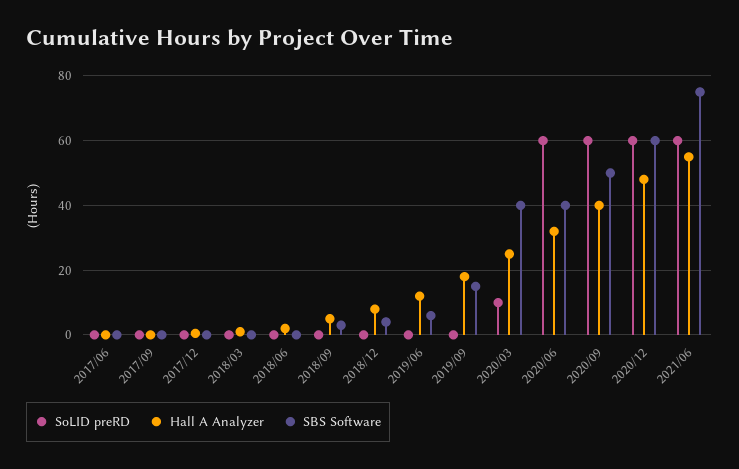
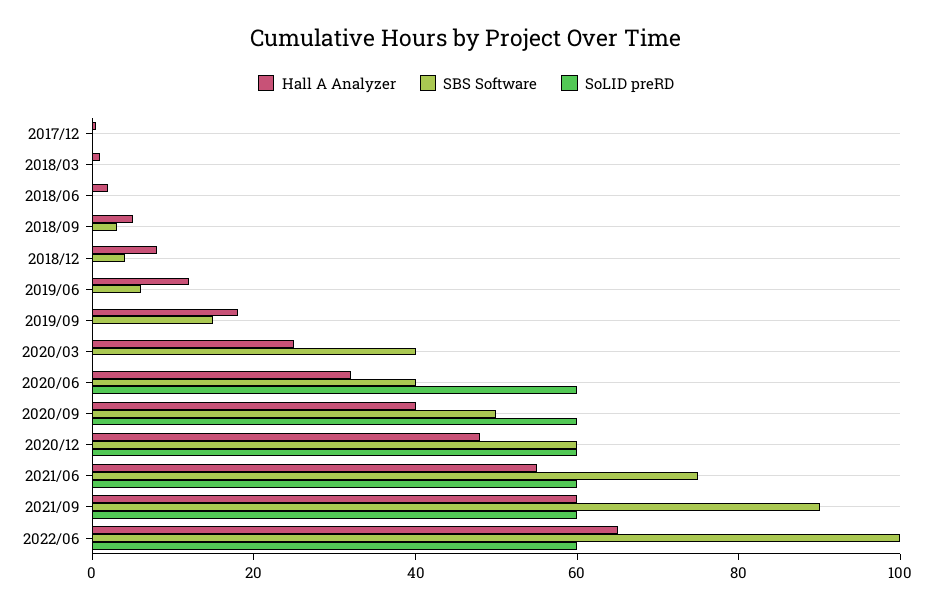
SoLID preRD, 2017/06: 0 -> none
Hall A Analyzer, 2017/06: 0 -> none
SBS Software, 2017/06: 0 -> none
SoLID preRD, 2017/09: 0 -> none
Hall A Analyzer, 2017/09: 0 -> none
SBS Software, 2017/09: 0 -> none
SoLID preRD, 2020/03: 10 -> 0
Hall A Analyzer, 2021/09: none -> 60
SBS Software, 2021/09: none -> 90
SoLID preRD, 2021/09: none -> 60
Hall A Analyzer, 2022/06: none -> 65
SBS Software, 2022/06: none -> 100
SoLID preRD, 2022/06: none -> 60

